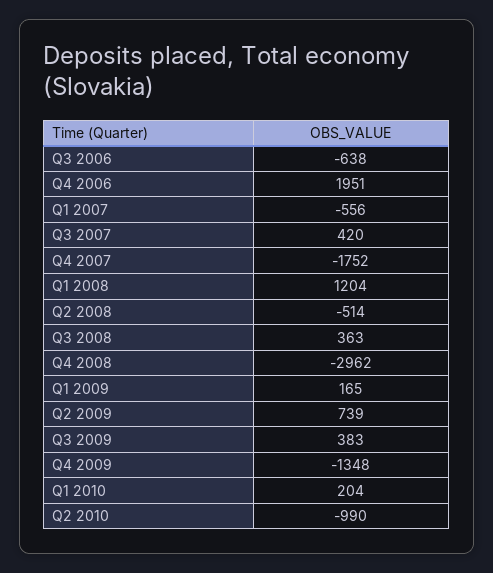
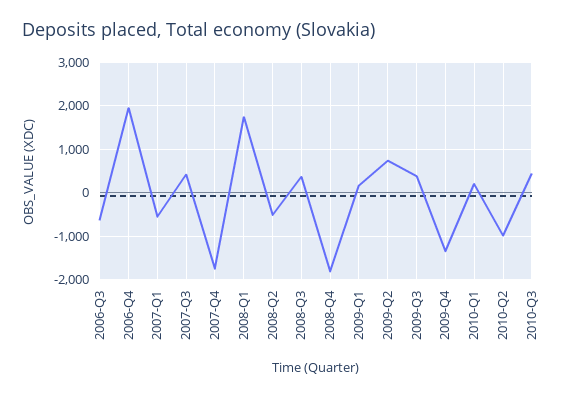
Q1 2008: 1204 -> 1800
Q4 2008: -2962 -> -1800
2010-Q3: none -> 400

